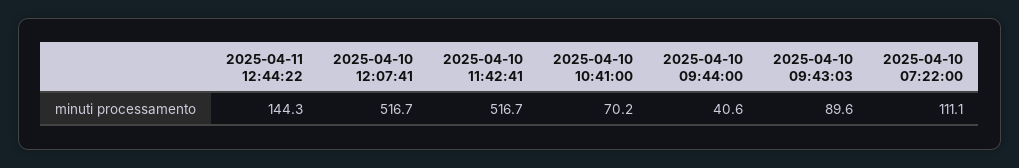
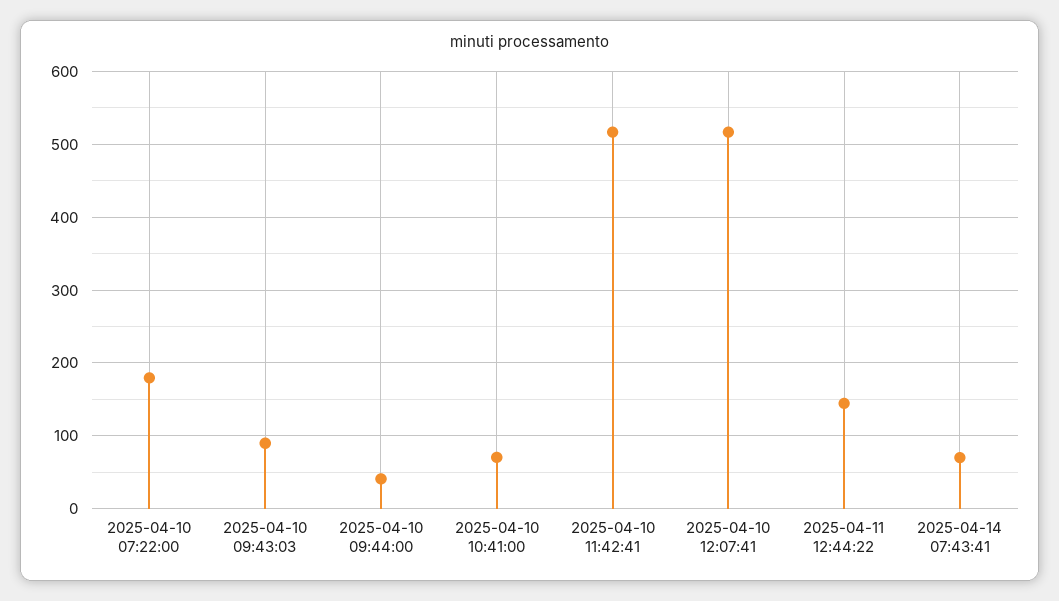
2025-04-10 07:22:00: 111.1 -> 180
2025-04-14 07:43:41: none -> 70

